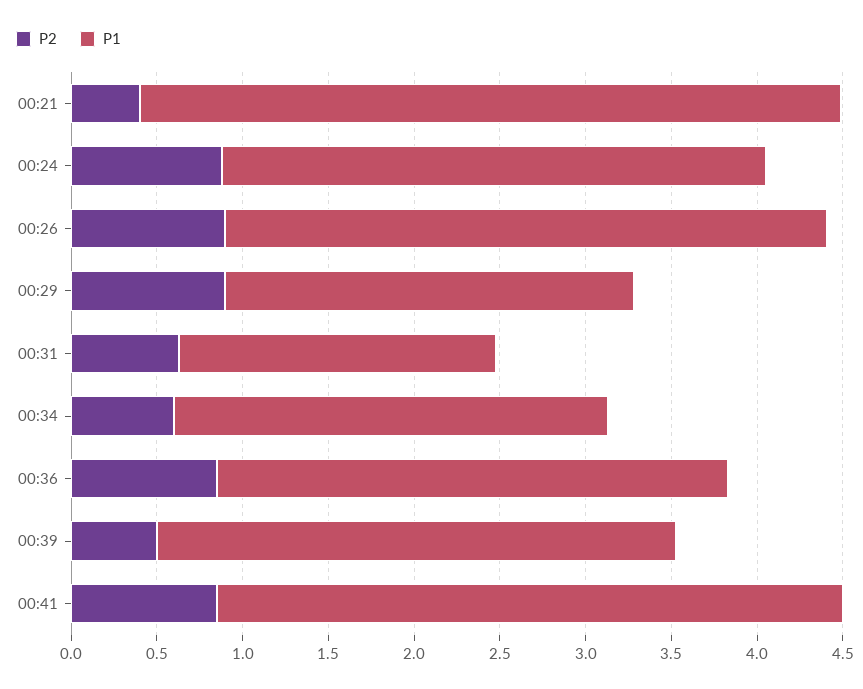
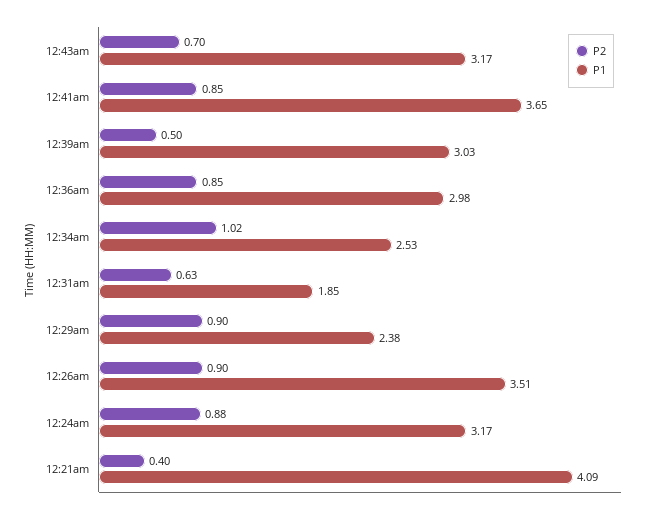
P2, 00:34: 0.6 -> 1.02
P2, 12:43am: none -> 0.7
P1, 12:43am: none -> 3.17

